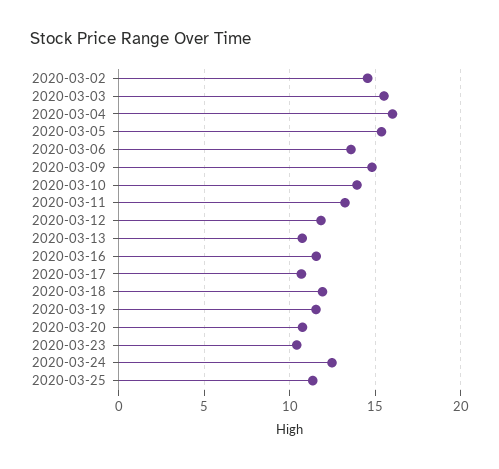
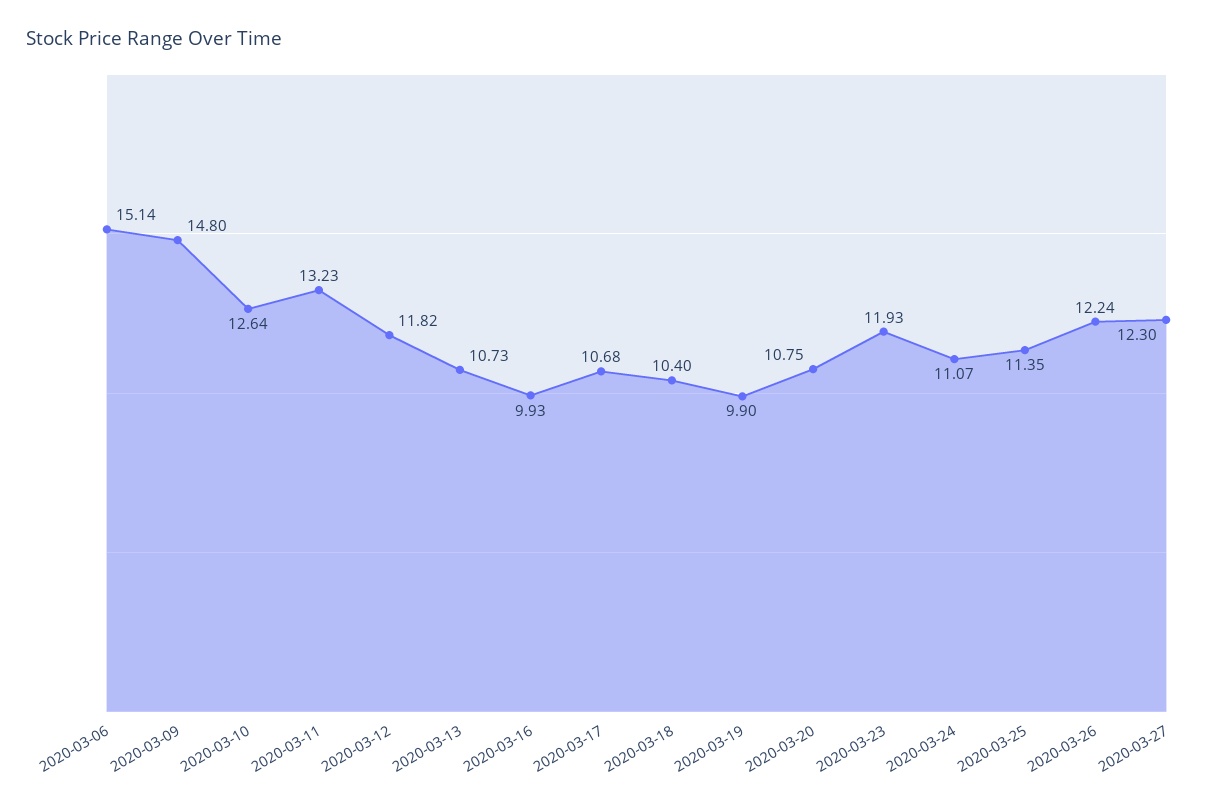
2020-03-02: 14.5 -> none
2020-03-03: 15.5 -> none
2020-03-04: 16 -> none
2020-03-05: 15.5 -> none
2020-03-06: 13.5 -> 15.14
2020-03-10: 14 -> 12.64
2020-03-16: 11.5 -> 9.93
2020-03-18: 12 -> 10.4
2020-03-19: 11.5 -> 9.9
2020-03-23: 10.5 -> 11.93
2020-03-24: 12.5 -> 11.07
2020-03-26: none -> 12.24
2020-03-27: none -> 12.3

